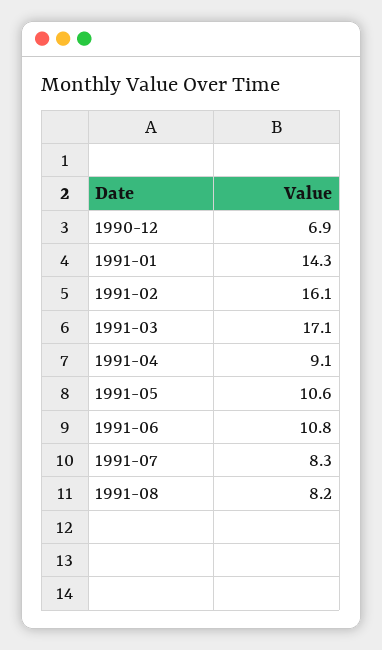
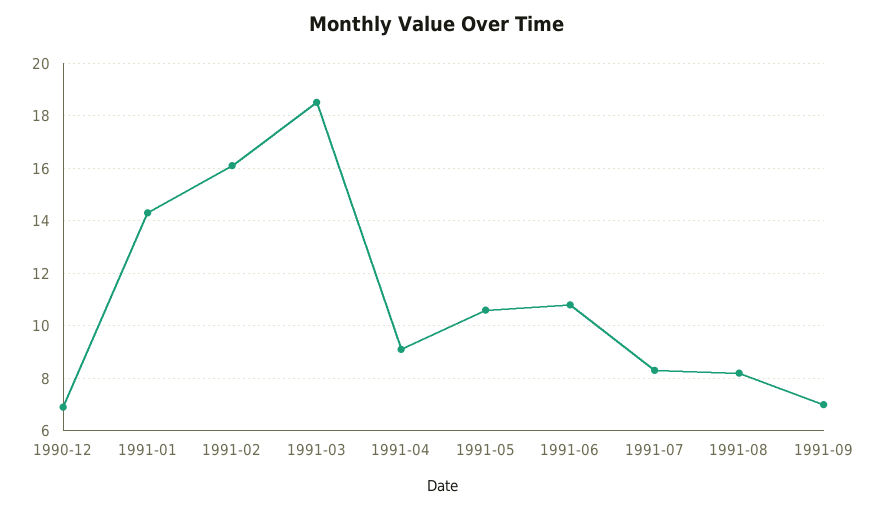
1991-03: 17.1 -> 18.5
1991-09: none -> 7

